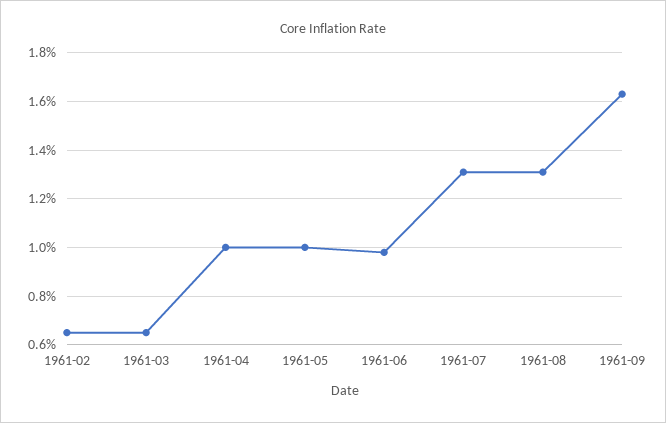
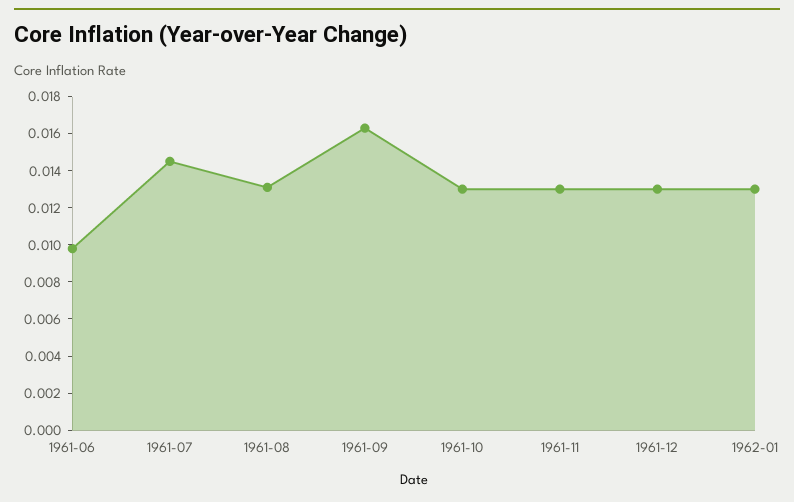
1961-02: 0.0065 -> none
1961-03: 0.0065 -> none
1961-04: 0.01 -> none
1961-05: 0.01 -> none
1961-07: 0.013 -> 0.0145
1961-10: none -> 0.013
1961-11: none -> 0.013
1961-12: none -> 0.013
1962-01: none -> 0.013

